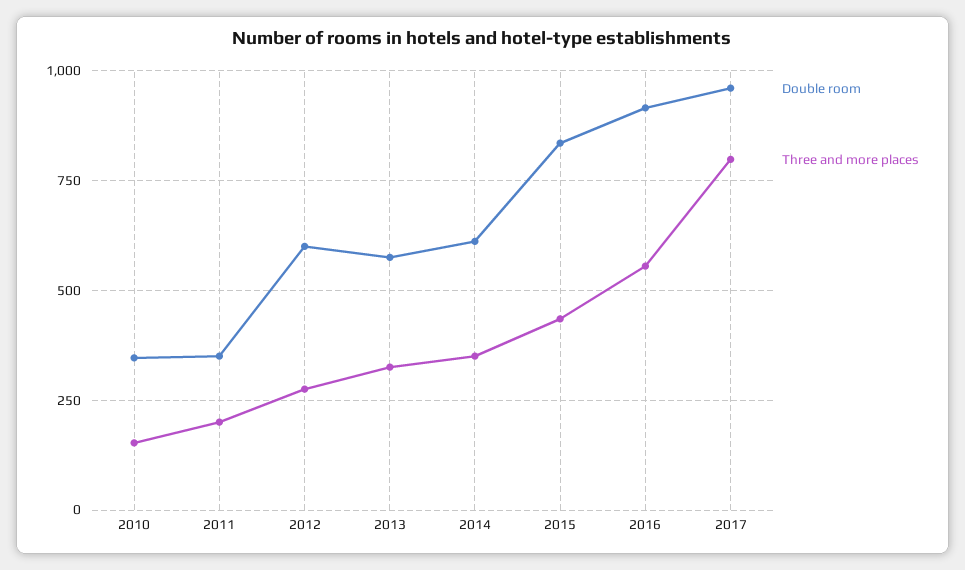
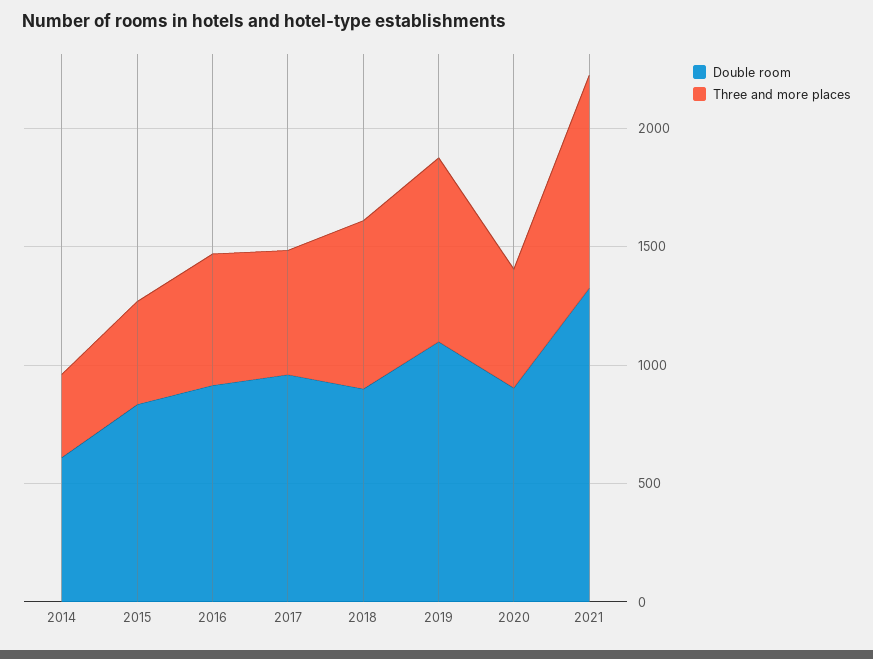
Double room, 2010: 350 -> none
Three and more places, 2010: 150 -> none
Double room, 2011: 350 -> none
Three and more places, 2011: 200 -> none
Double room, 2012: 600 -> none
Three and more places, 2012: 275 -> none
Double room, 2013: 575 -> none
Three and more places, 2013: 325 -> none
Three and more places, 2017: 800 -> 500
Double room, 2018: none -> 900
Three and more places, 2018: none -> 700
Double room, 2019: none -> 1100
Three and more places, 2019: none -> 800
Double room, 2020: none -> 900
Three and more places, 2020: none -> 500
Double room, 2021: none -> 1300
Three and more places, 2021: none -> 900

